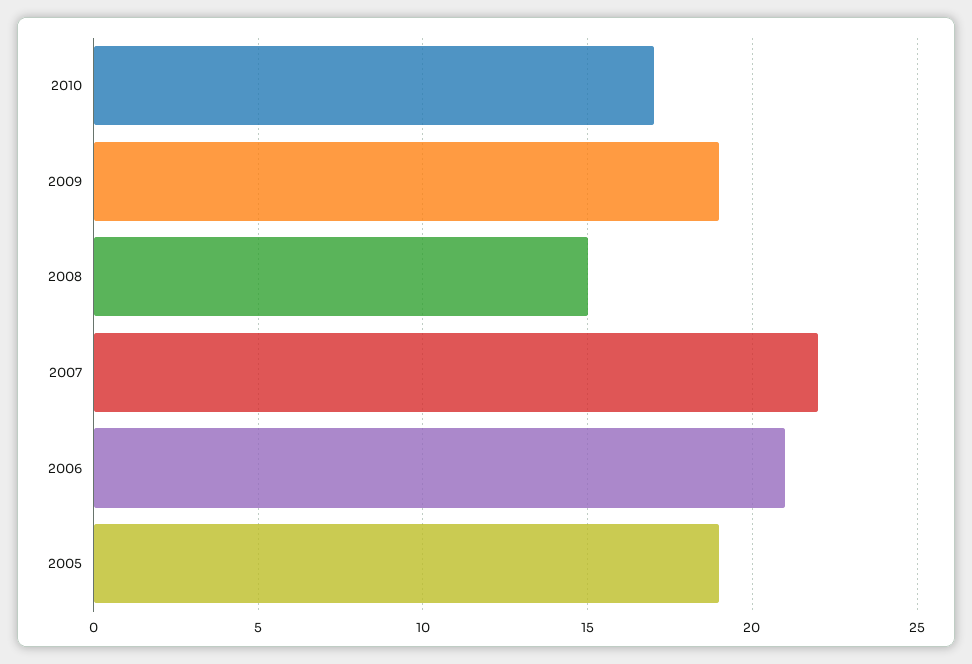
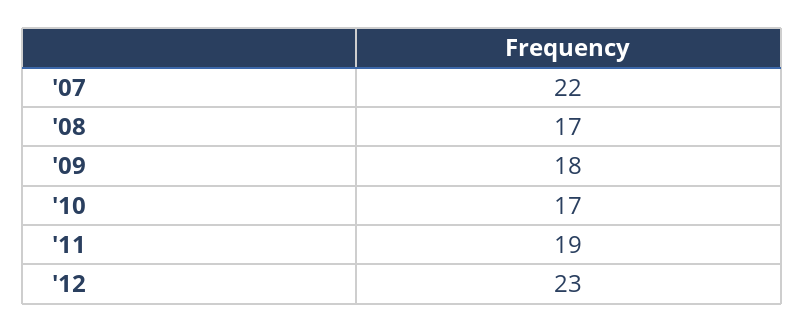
2009: 19 -> 18
2008: 15 -> 17
2006: 21 -> none
2005: 19 -> none
'11: none -> 19
'12: none -> 23

